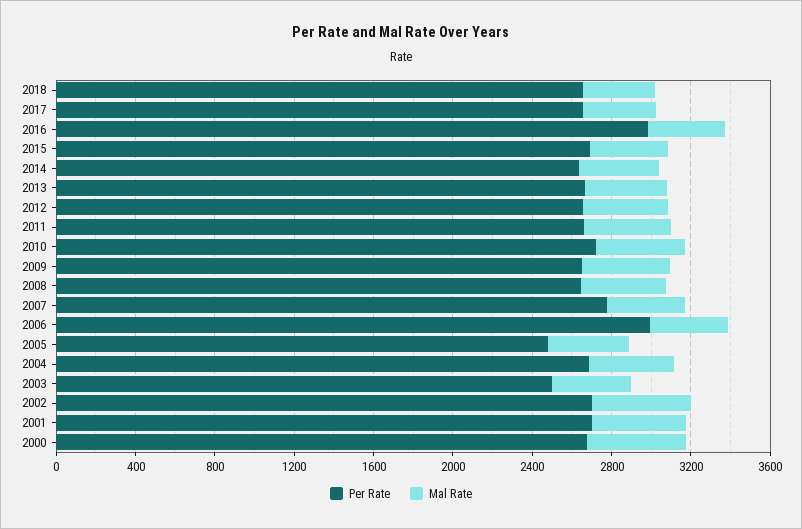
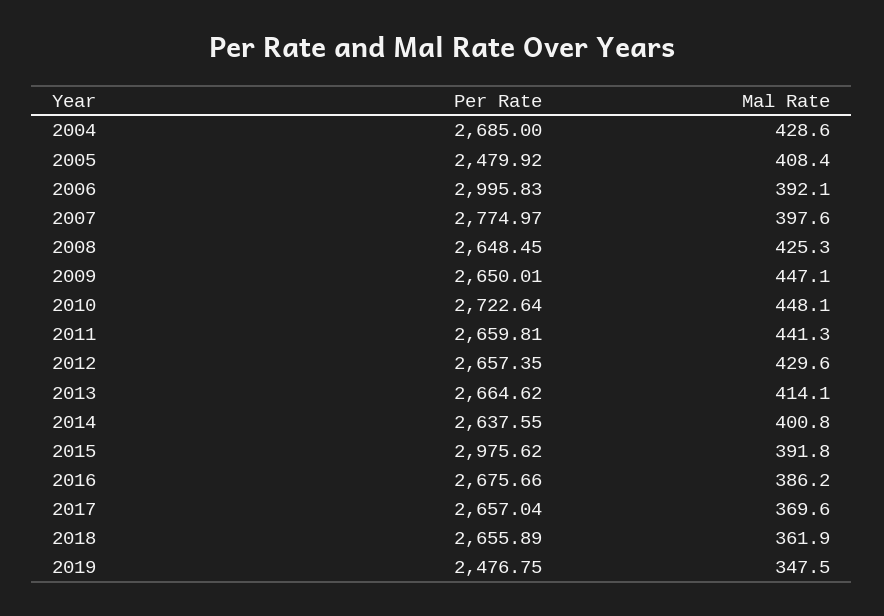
Per Rate, 2016: 3000 -> 2675.66
Per Rate, 2015: 2700 -> 2975.62
Per Rate, 2003: 2500 -> none
Mal Rate, 2003: 400 -> none
Per Rate, 2002: 2700 -> none
Mal Rate, 2002: 500 -> none
Per Rate, 2001: 2700 -> none
Mal Rate, 2001: 500 -> none
Per Rate, 2000: 2700 -> none
Mal Rate, 2000: 500 -> none
Per Rate, 2019: none -> 2476.75
Mal Rate, 2019: none -> 347.5

